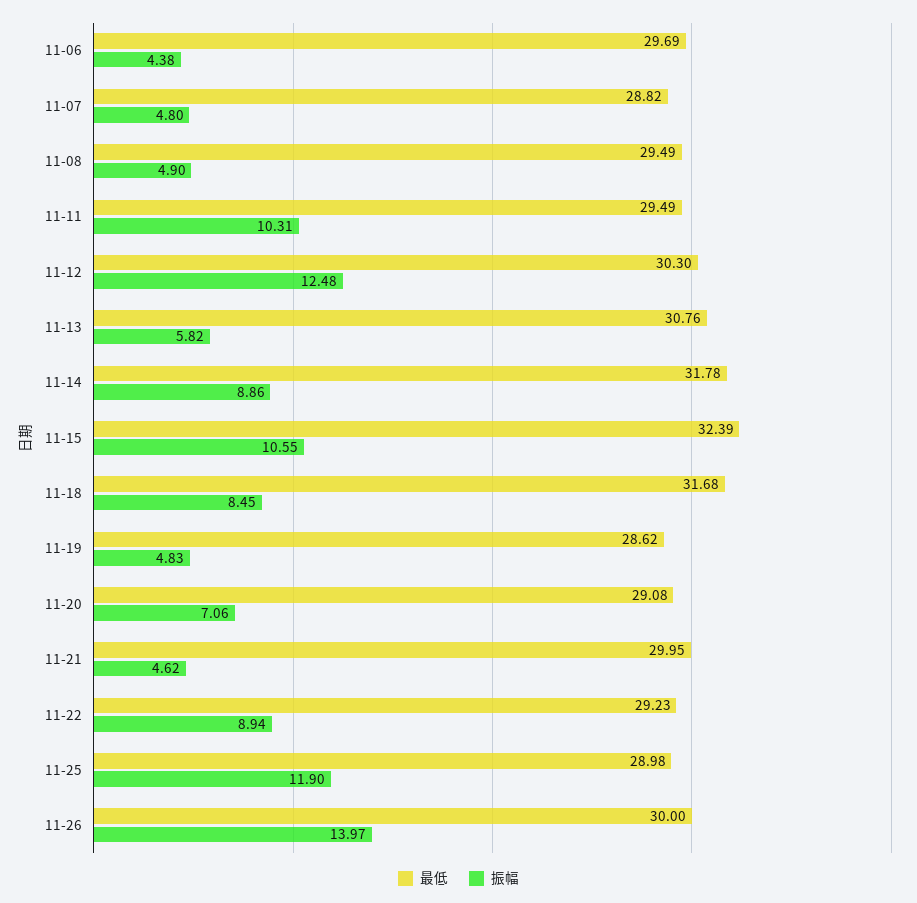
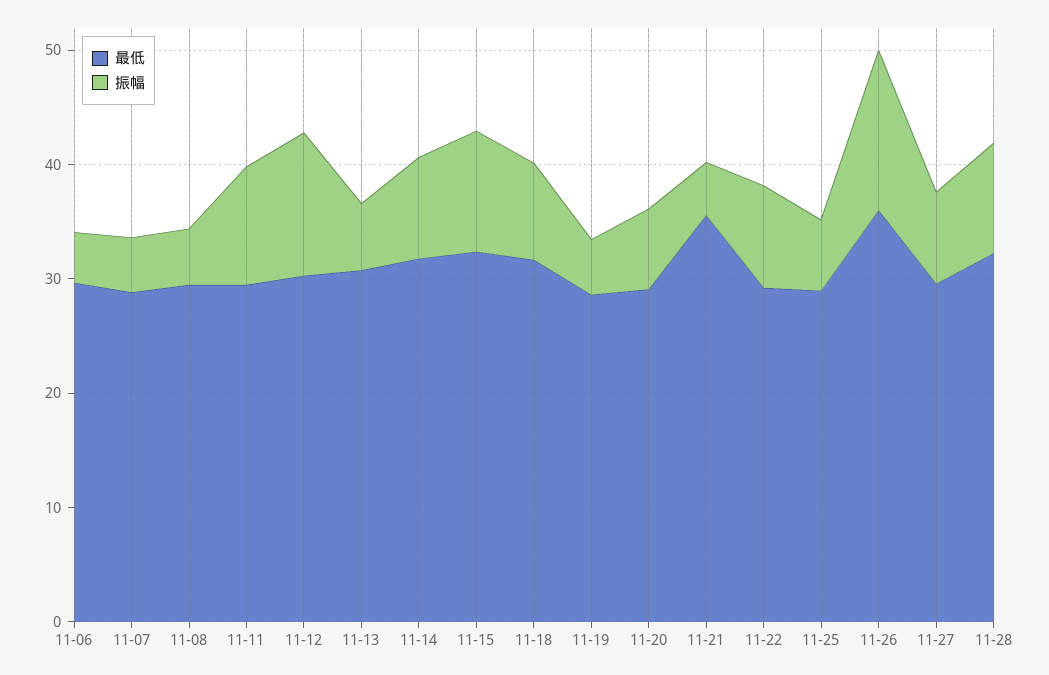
最低, 11-21: 29.95 -> 36
振幅, 11-25: 11.9 -> 6
最低, 11-26: 30 -> 36
最低, 11-27: none -> 30
振幅, 11-27: none -> 8
最低, 11-28: none -> 32
振幅, 11-28: none -> 10

